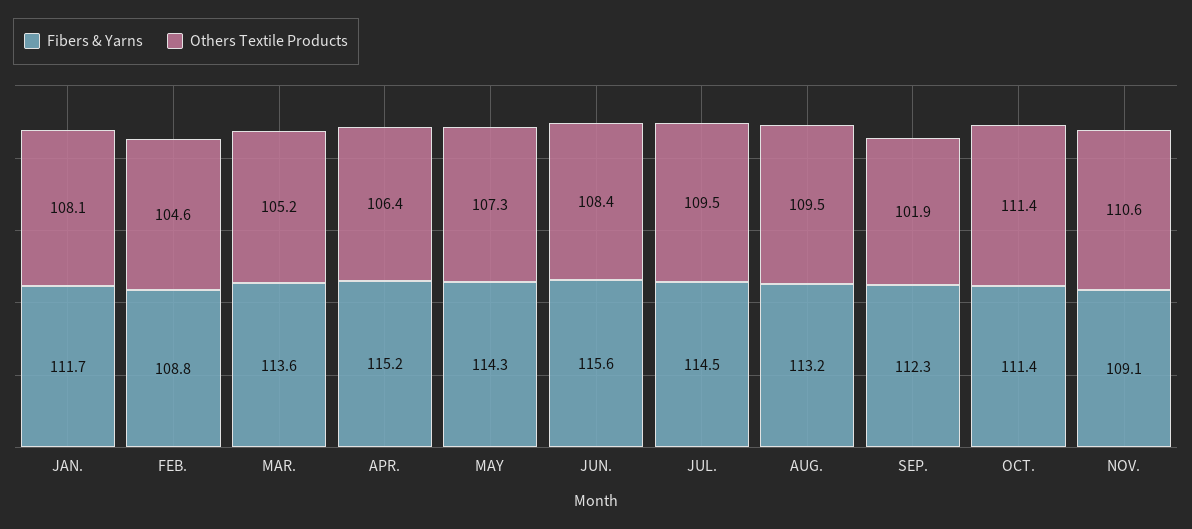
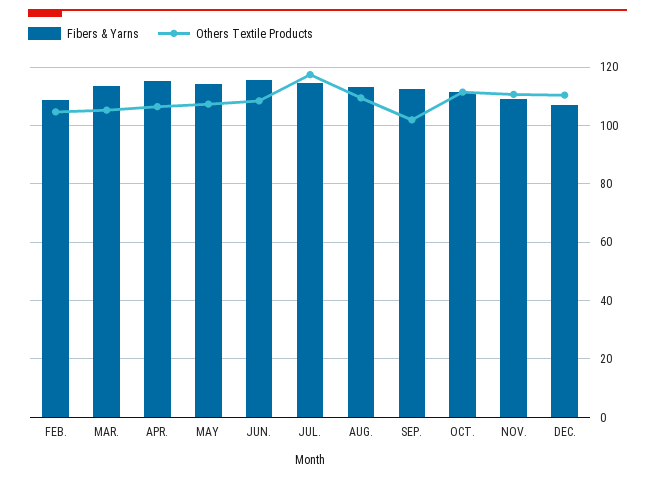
Fibers & Yarns, JAN.: 111.7 -> none
Others Textile Products, JAN.: 108.1 -> none
Others Textile Products, JUL.: 109.5 -> 117.5
Fibers & Yarns, DEC.: none -> 107.5
Others Textile Products, DEC.: none -> 110

